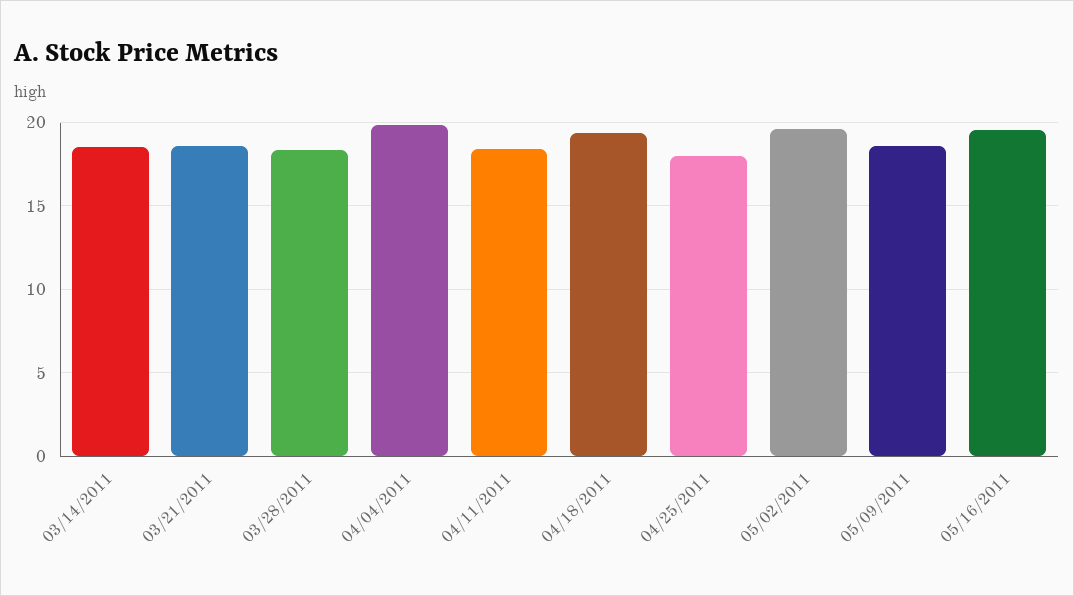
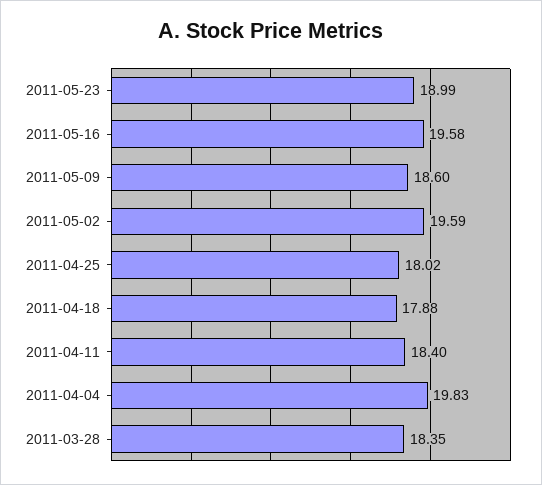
03/14/2011: 18.5 -> none
03/21/2011: 18.5 -> none
04/18/2011: 19.5 -> 17.88
2011-05-23: none -> 18.99

